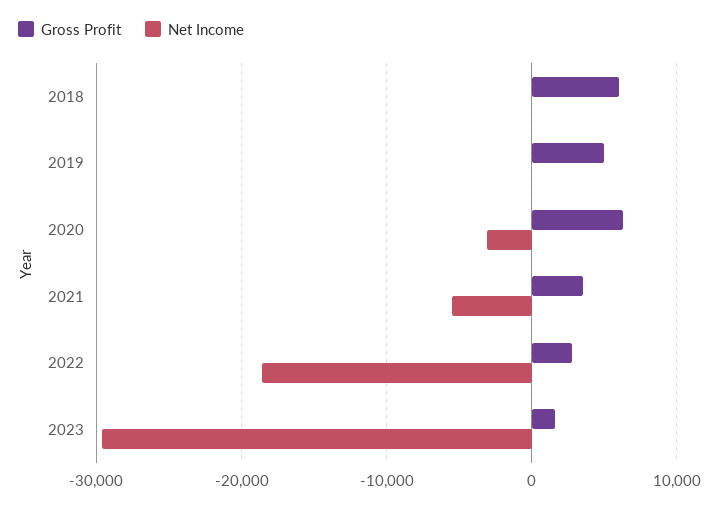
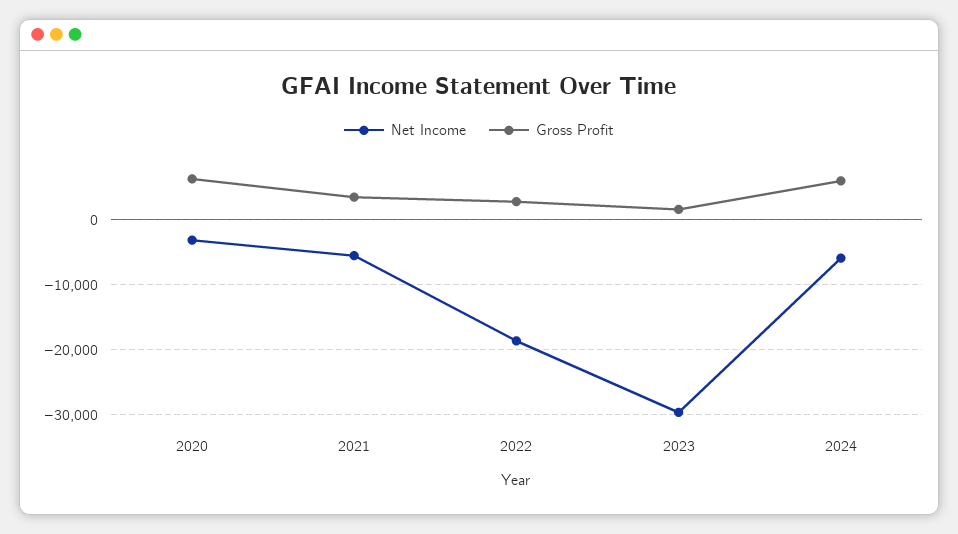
Gross Profit, 2018: 6000 -> none
Net Income, 2018: 0 -> none
Gross Profit, 2019: 5000 -> none
Net Income, 2019: 0 -> none
Net Income, 2024: none -> -6000
Gross Profit, 2024: none -> 6000

